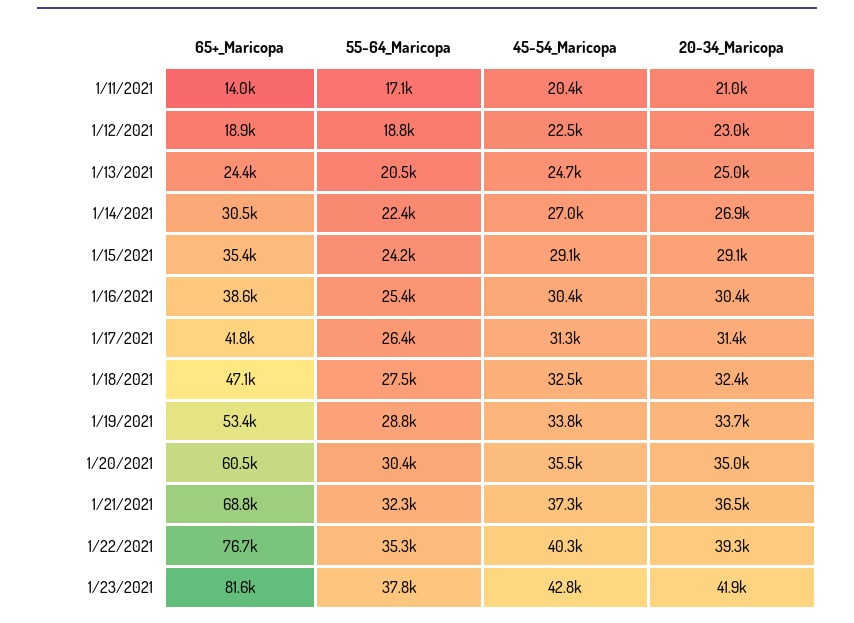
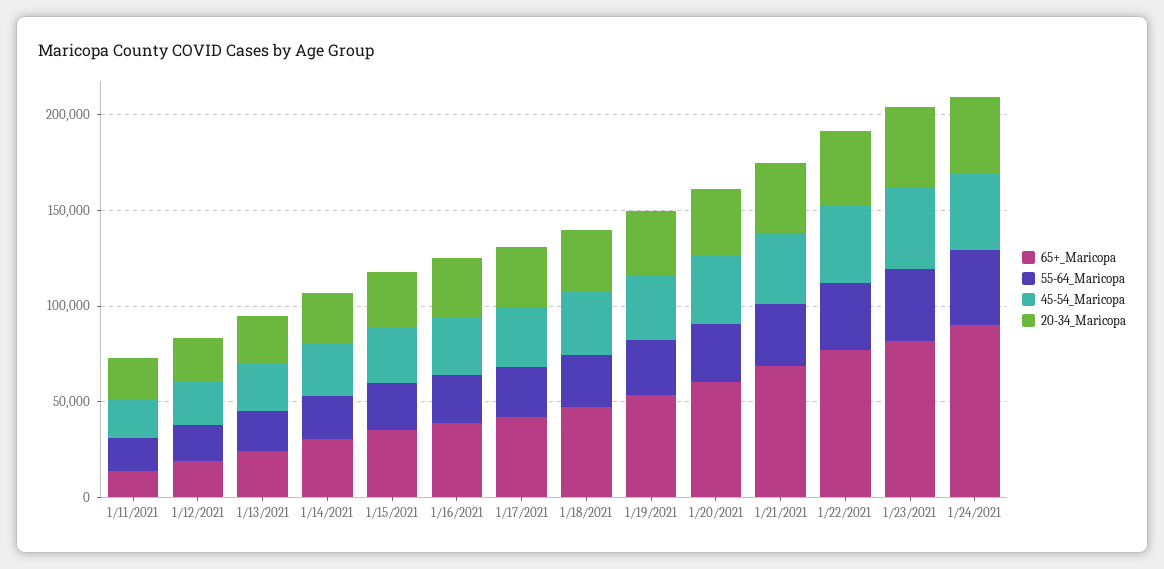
65+_Maricopa, 1/24/2021: none -> 90000
55-64_Maricopa, 1/24/2021: none -> 40000
45-54_Maricopa, 1/24/2021: none -> 40000
20-34_Maricopa, 1/24/2021: none -> 40000

